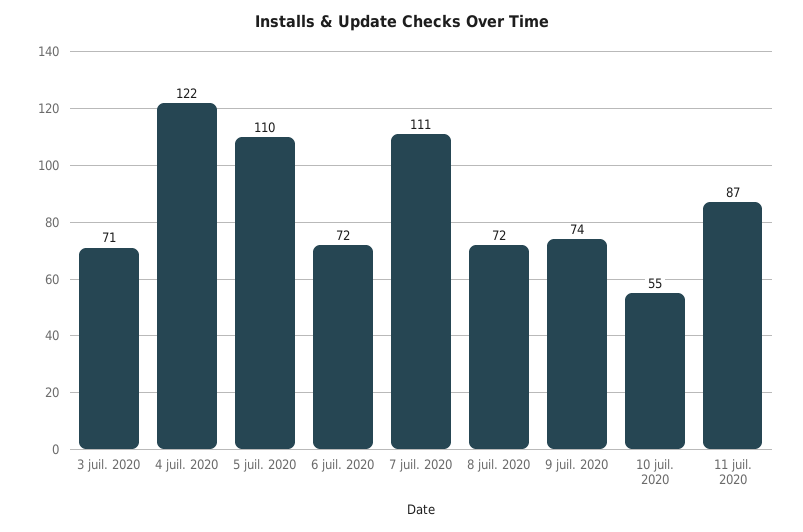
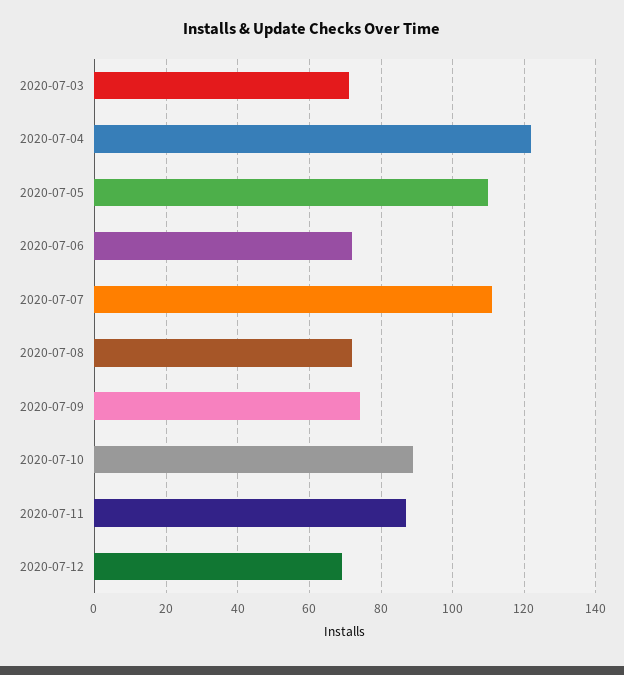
10 juil. 2020: 55 -> 90
2020-07-12: none -> 70

